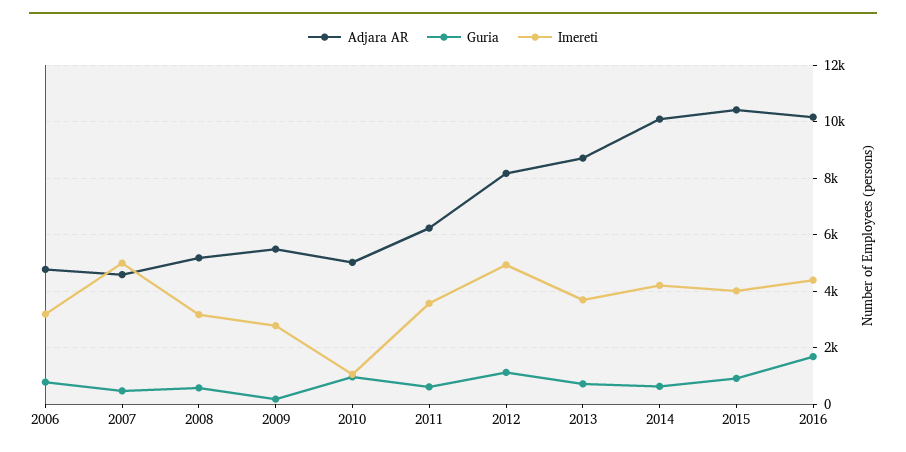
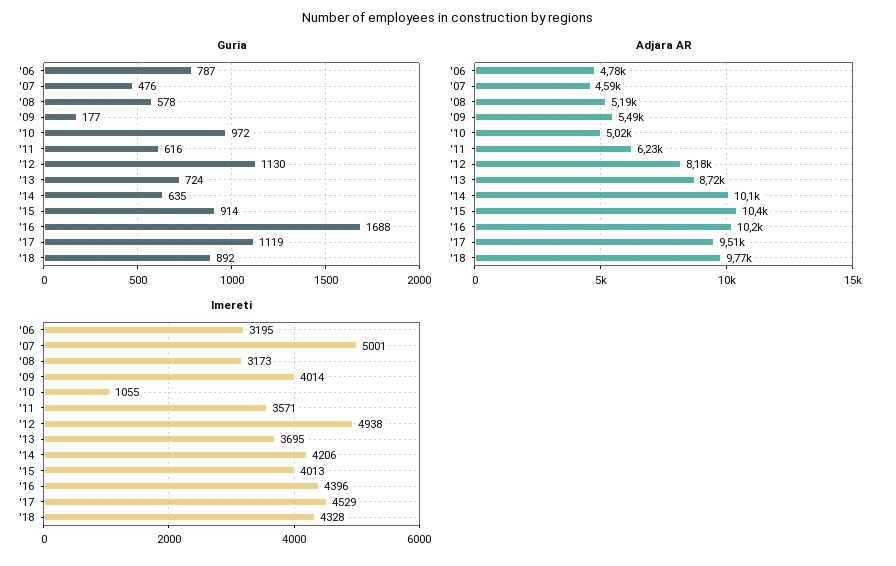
Imereti, 2009: 2750 -> 4014
Guria, '17: none -> 1119
Guria, '18: none -> 892
Adjara AR, '17: none -> 9510
Adjara AR, '18: none -> 9770
Imereti, '17: none -> 4529
Imereti, '18: none -> 4328

